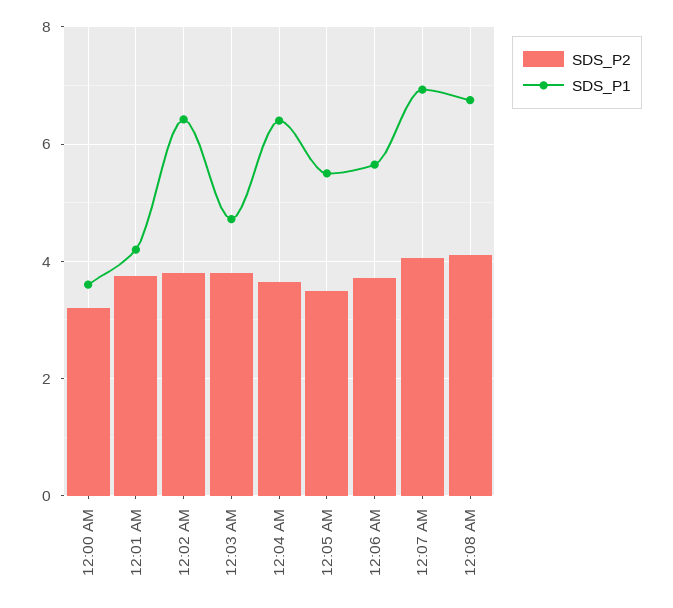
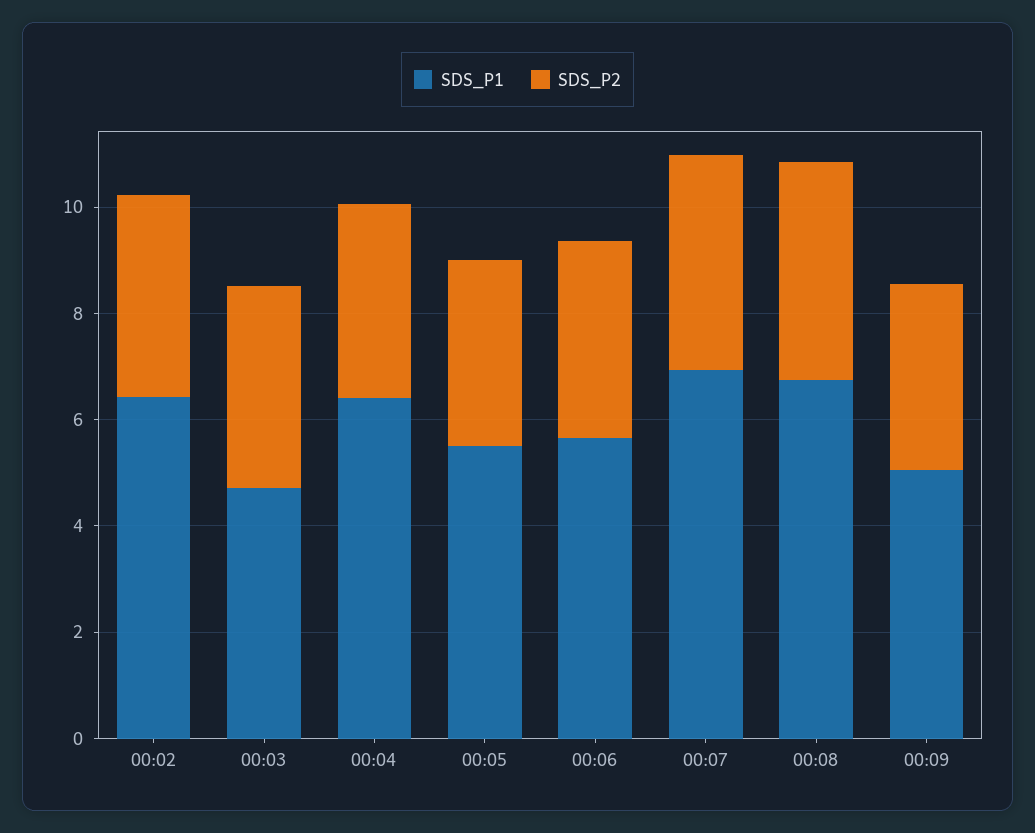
SDS_P2, 12:00 AM: 3.2 -> none
SDS_P1, 12:00 AM: 3.6 -> none
SDS_P2, 12:01 AM: 3.8 -> none
SDS_P1, 12:01 AM: 4.2 -> none
SDS_P1, 00:09: none -> 5
SDS_P2, 00:09: none -> 3.5

